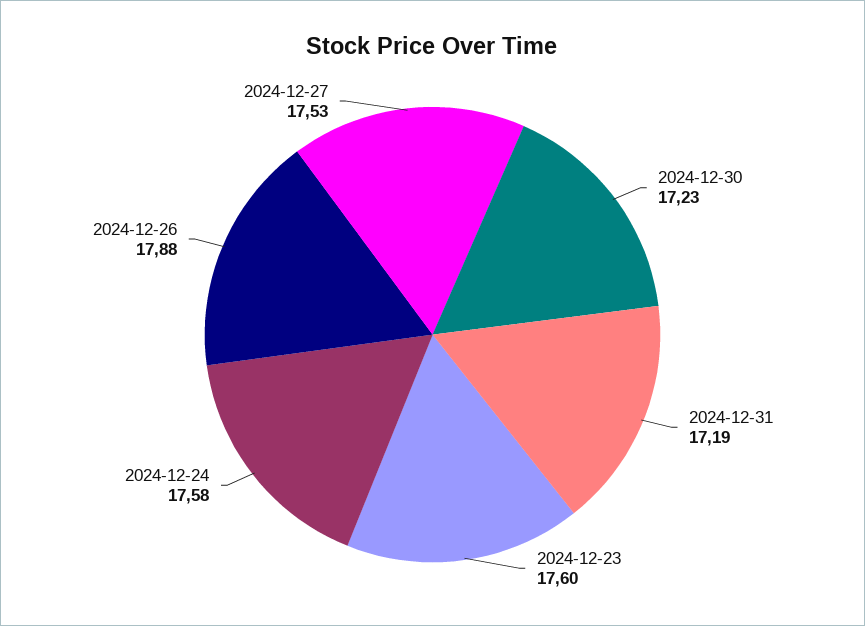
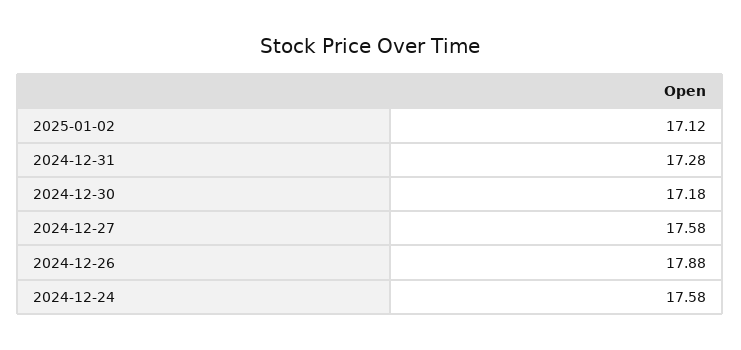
2024-12-30: 17.23 -> 17.18
2024-12-31: 17.19 -> 17.28
2024-12-23: 17.6 -> none
2024-12-27: 17.53 -> 17.58
2025-01-02: none -> 17.12

